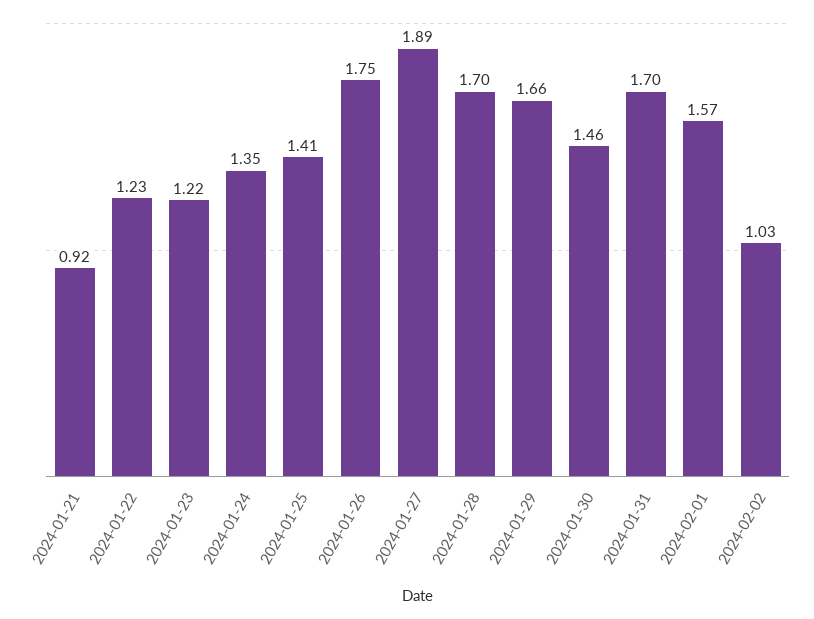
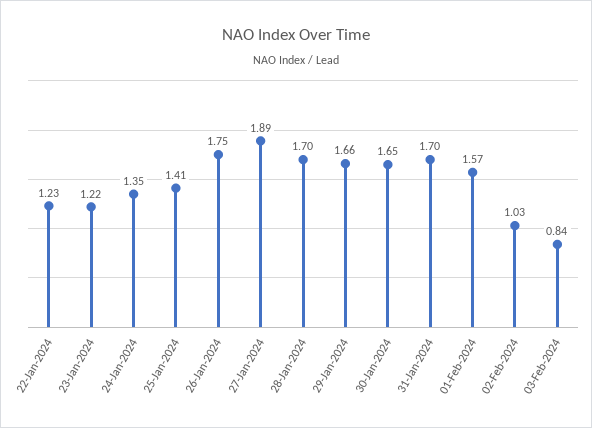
2024-01-21: 0.92 -> none
2024-01-30: 1.46 -> 1.65
03-Feb-2024: none -> 0.84

